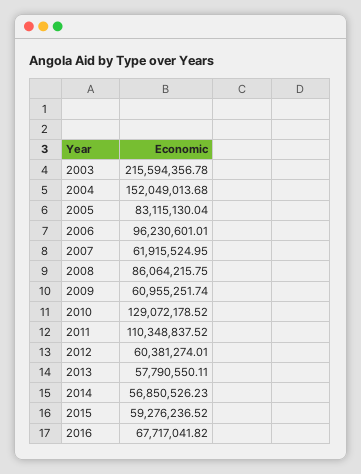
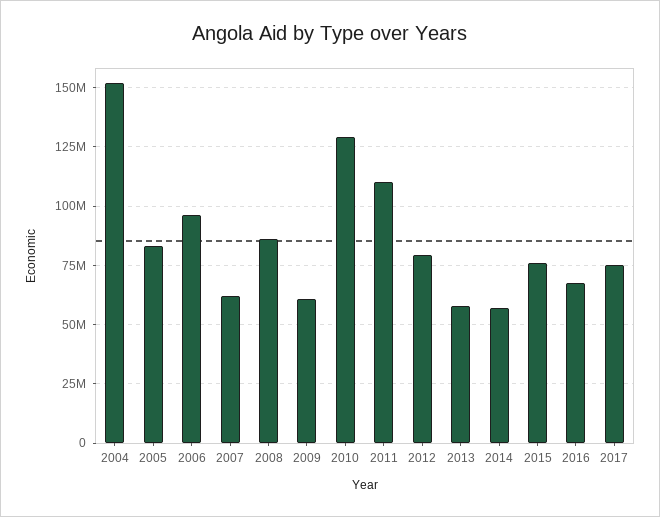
2003: 215594356.78 -> none
2012: 60381274.01 -> 80000000
2015: 59276236.52 -> 75000000
2017: none -> 75000000

